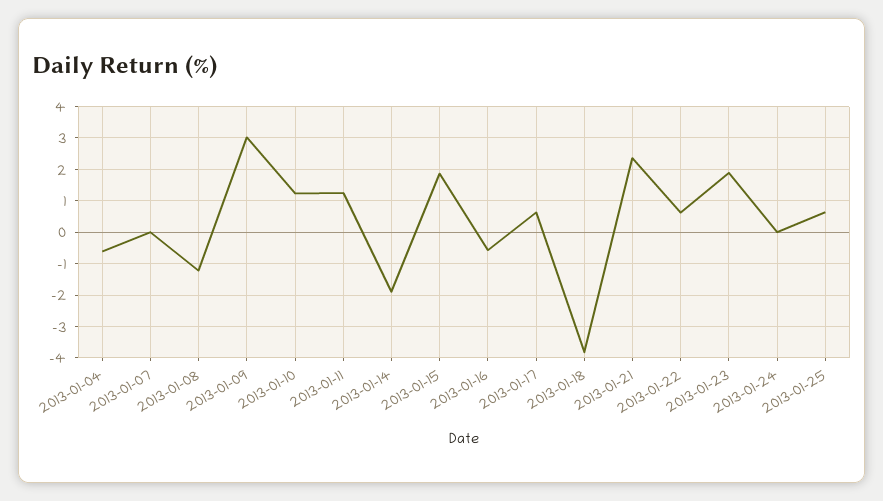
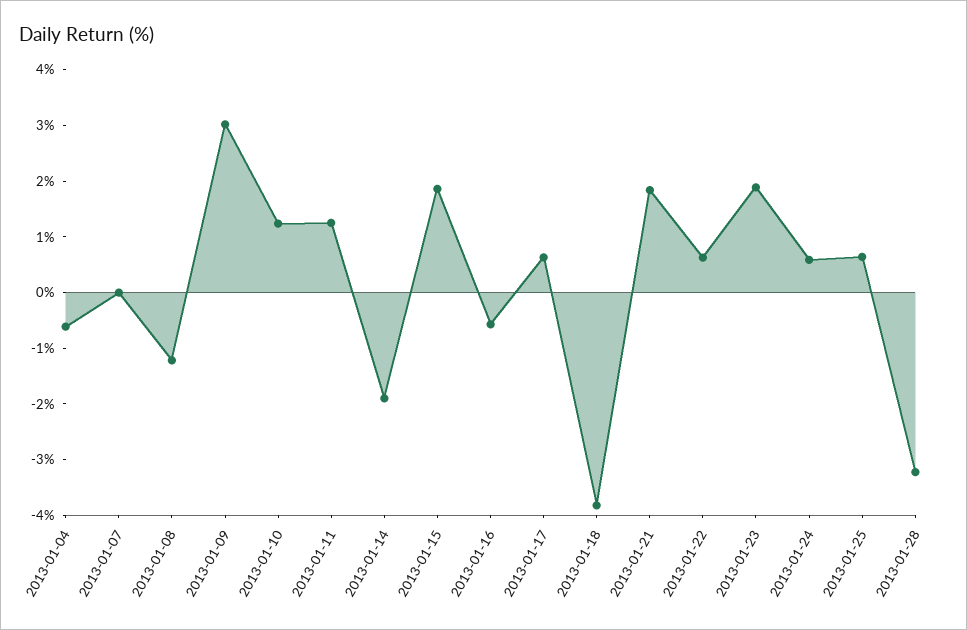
2013-01-21: 2.4 -> 1.8
2013-01-24: 0 -> 0.6
2013-01-28: none -> -3.2

